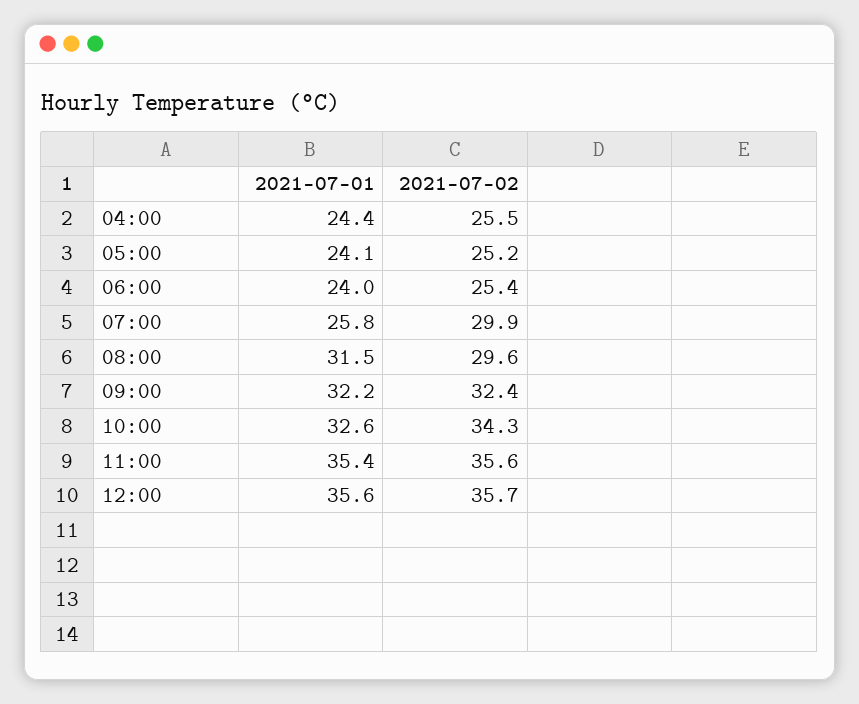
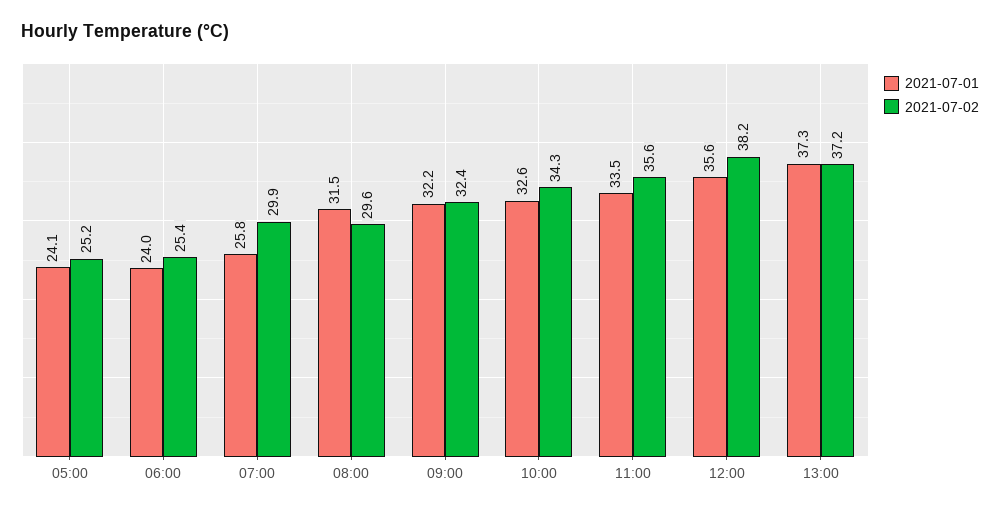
2021-07-01, 04:00: 24.4 -> none
2021-07-02, 04:00: 25.5 -> none
2021-07-01, 11:00: 35.4 -> 33.5
2021-07-02, 12:00: 35.7 -> 38.2
2021-07-01, 13:00: none -> 37.3
2021-07-02, 13:00: none -> 37.2

